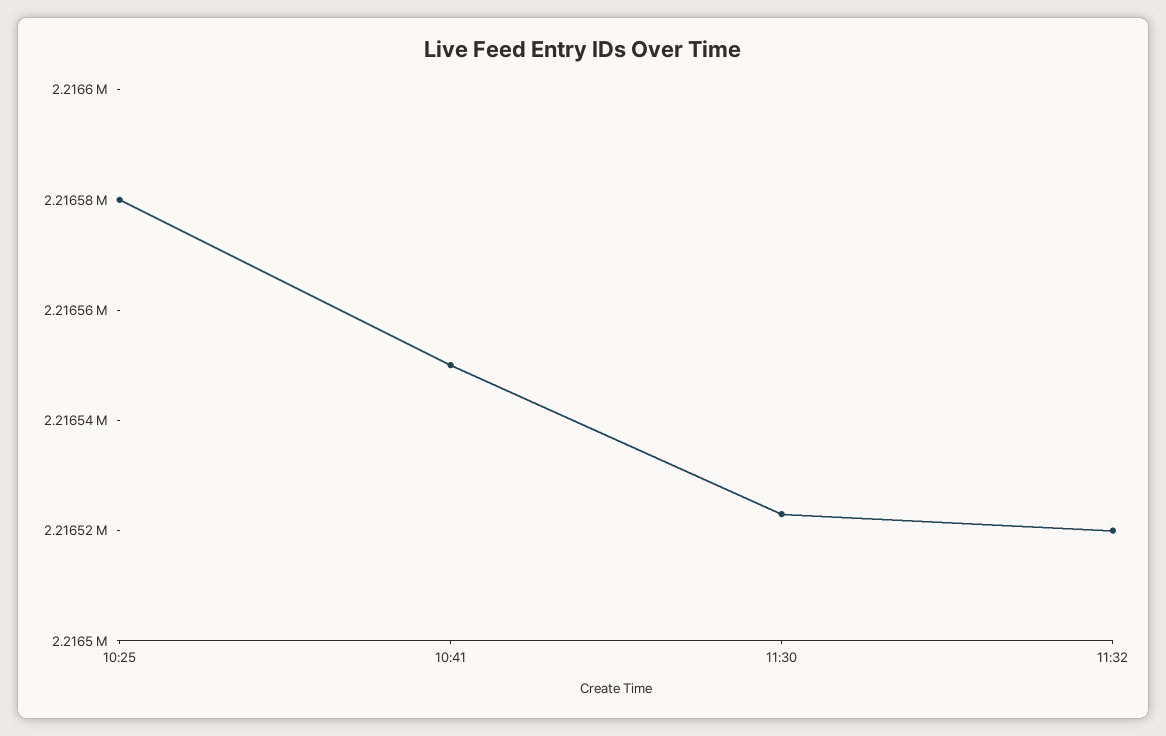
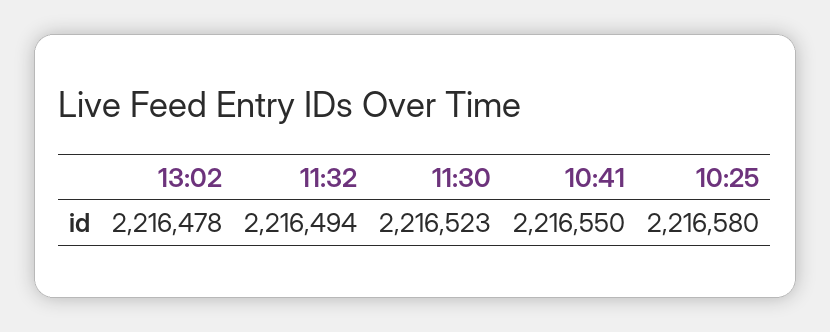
11:32: 2216520 -> 2216494
13:02: none -> 2216478

